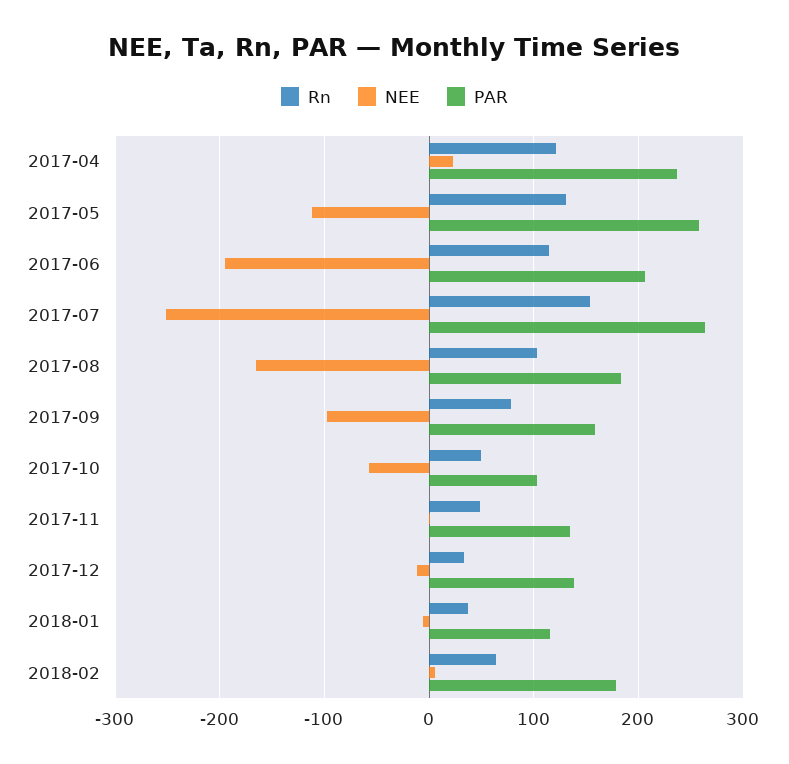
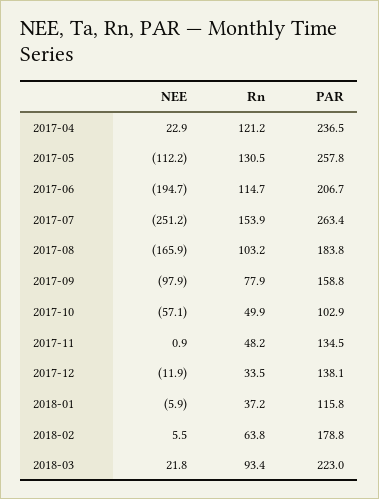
NEE, 2018-03: none -> 21.8
Rn, 2018-03: none -> 93.4
PAR, 2018-03: none -> 223

